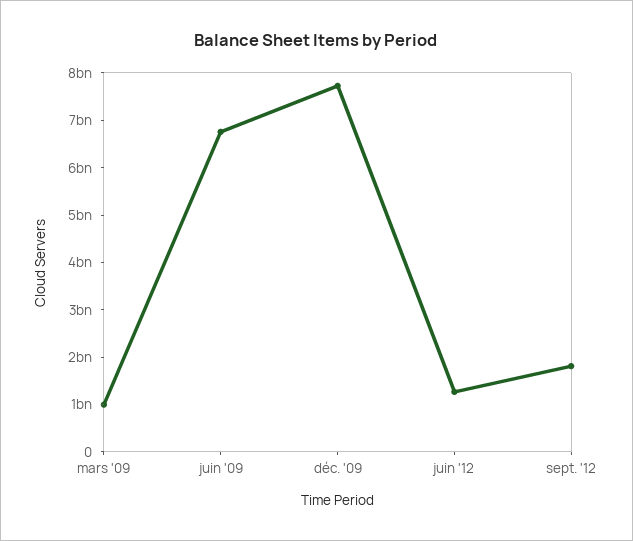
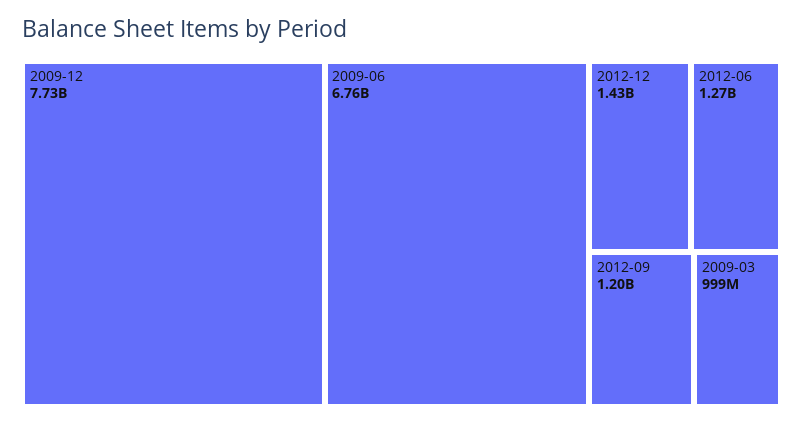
sept. '12: 1800000000 -> 1200000000
2012-12: none -> 1430000000

